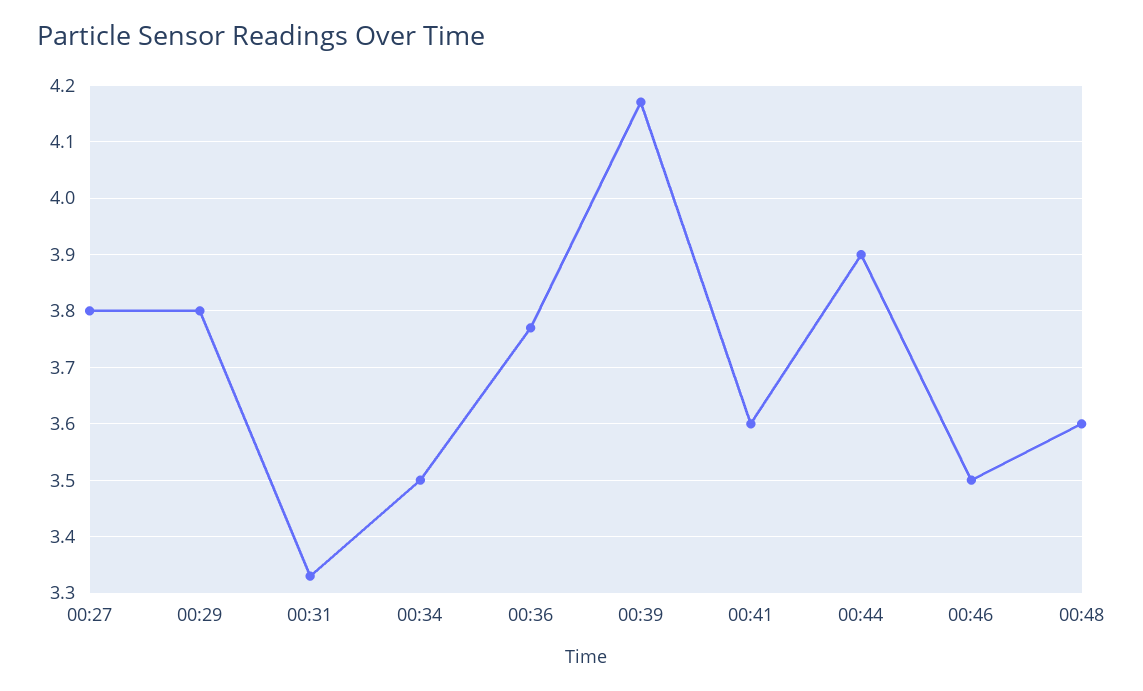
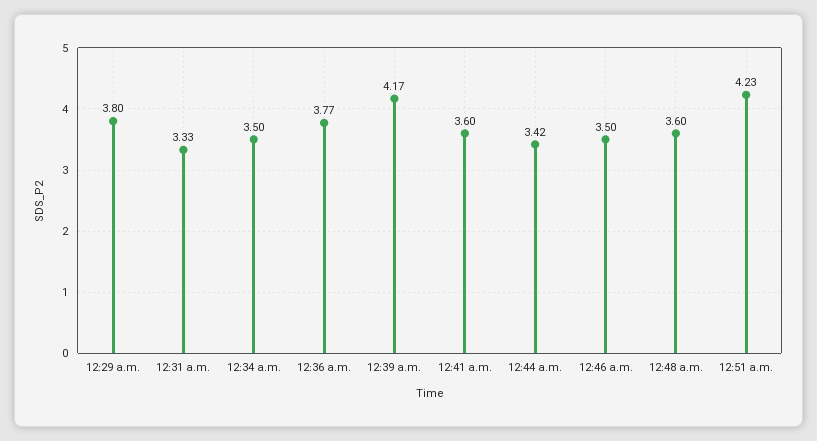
00:27: 3.8 -> none
00:44: 3.9 -> 3.42
12:51 a.m.: none -> 4.23

